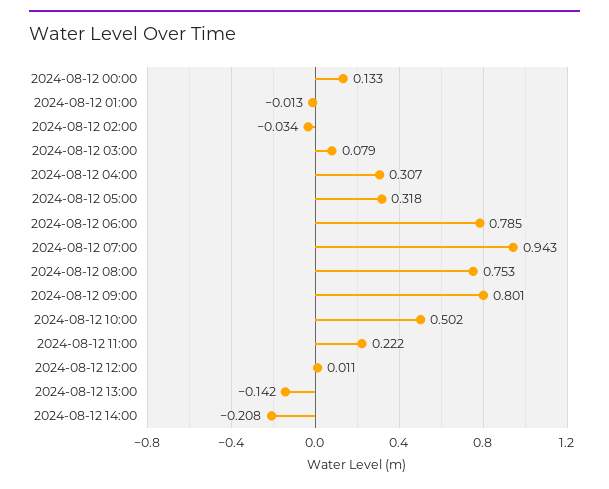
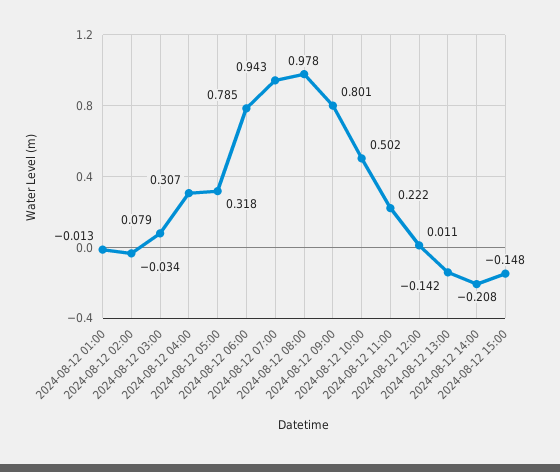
2024-08-12 00:00: 0.133 -> none
2024-08-12 08:00: 0.753 -> 0.978
2024-08-12 15:00: none -> -0.148

